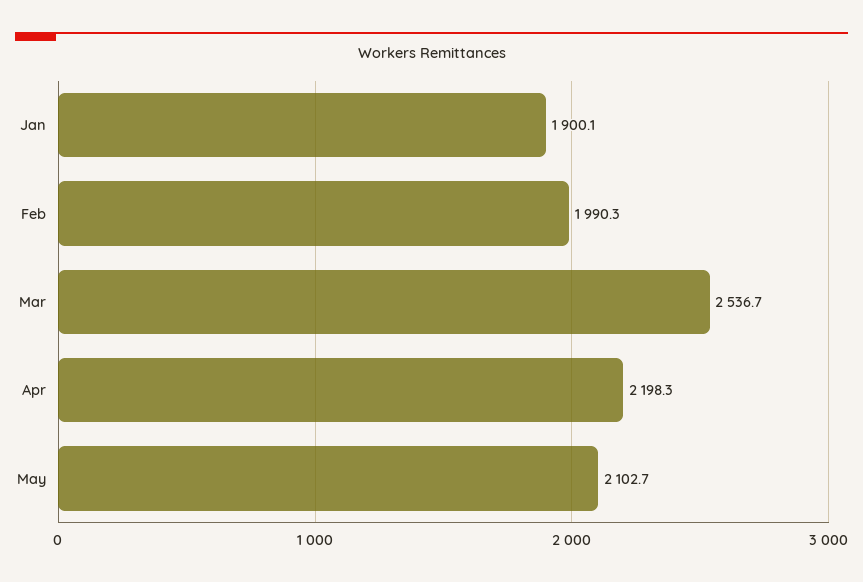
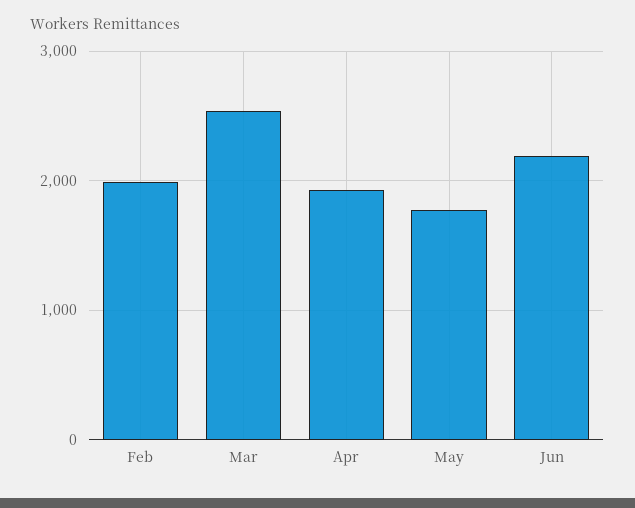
Jan: 1900.1 -> none
Apr: 2198.3 -> 1900
May: 2102.7 -> 1800
Jun: none -> 2200

